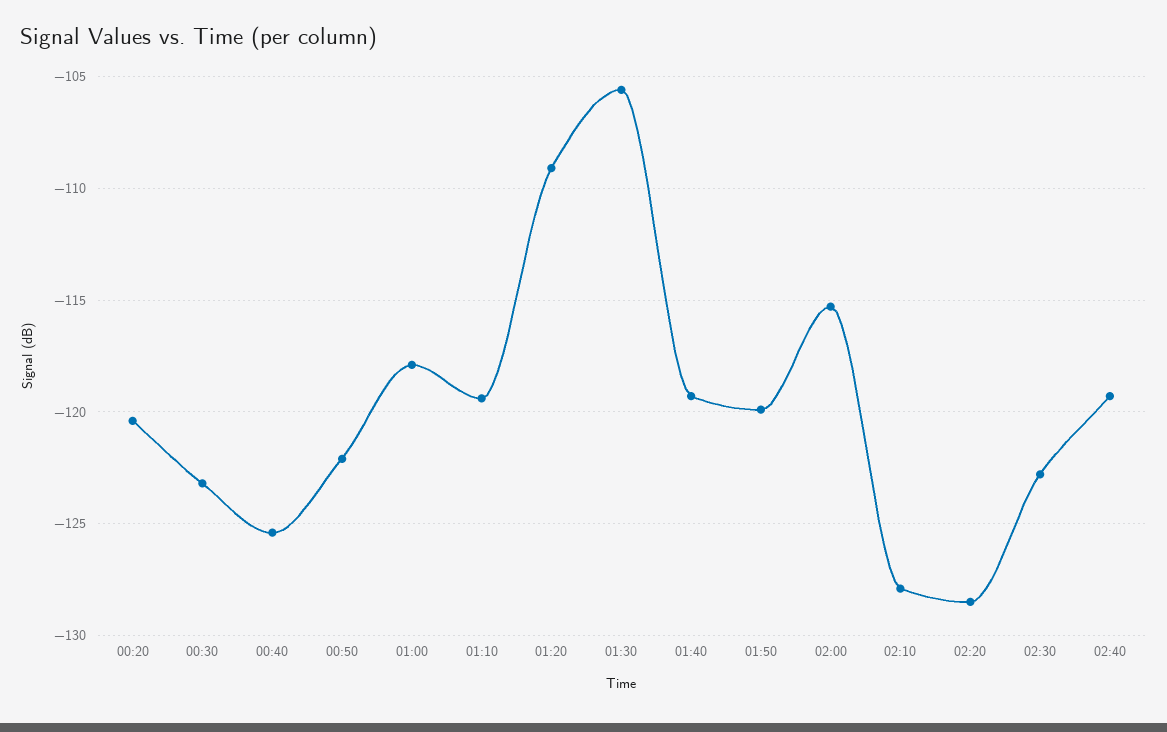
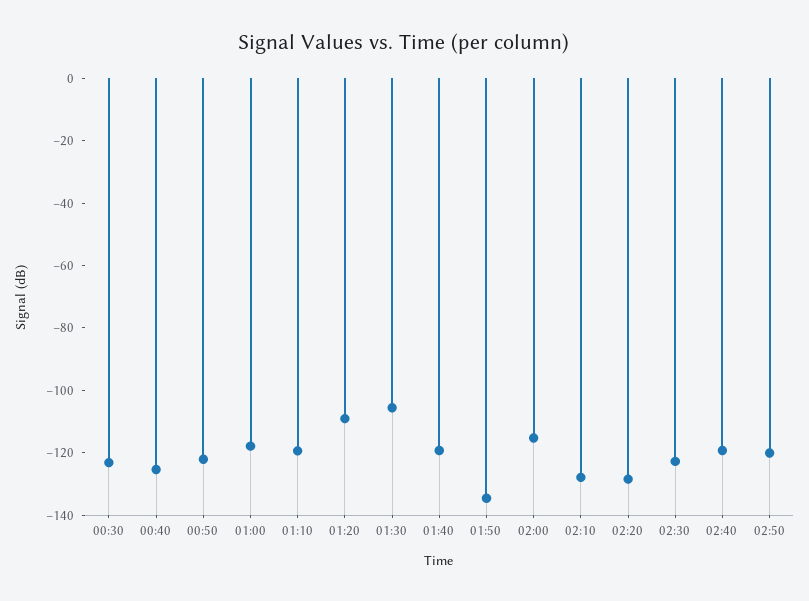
00:20: -120.5 -> none
01:50: -120 -> -135
02:50: none -> -120

